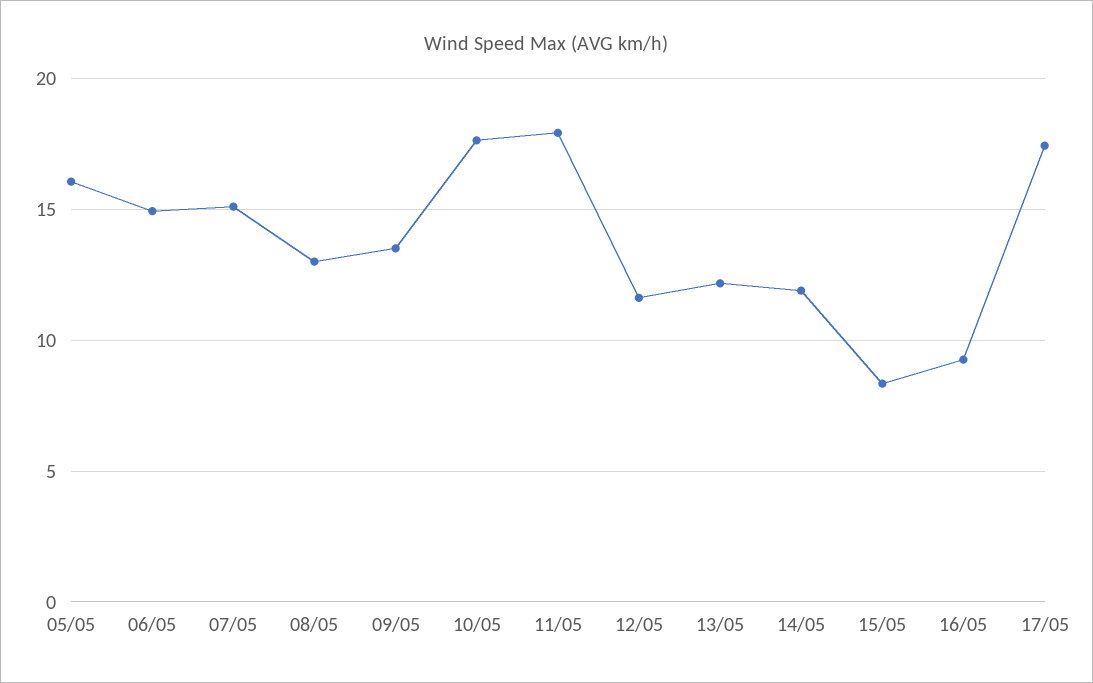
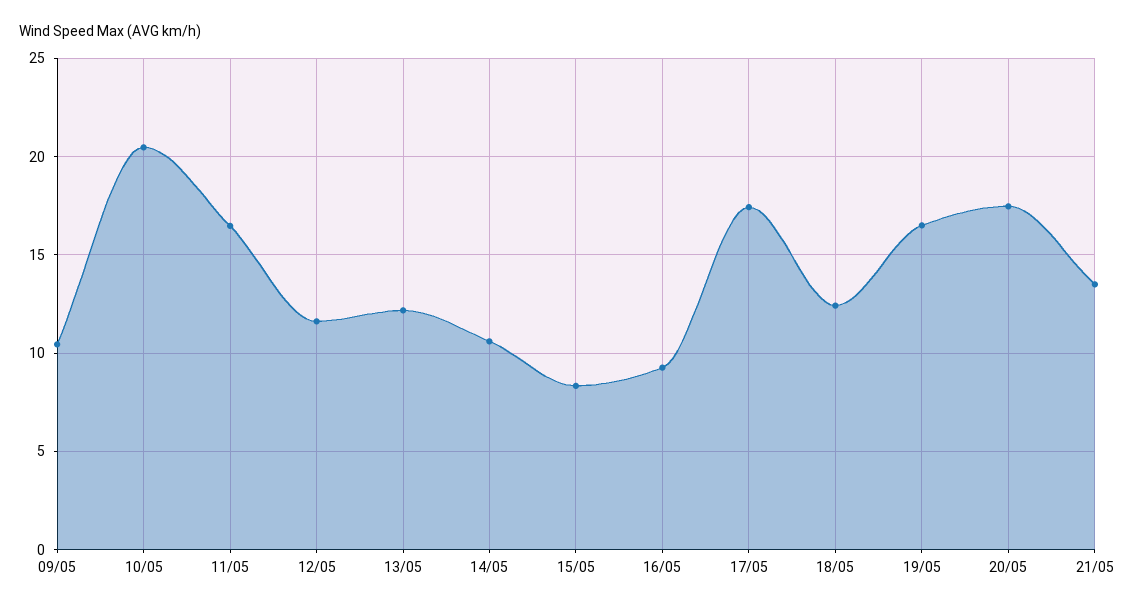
05/05: 16 -> none
06/05: 15 -> none
07/05: 15 -> none
08/05: 13 -> none
09/05: 13.5 -> 10.5
10/05: 17.5 -> 20.5
11/05: 18 -> 16.5
14/05: 12 -> 10.5
18/05: none -> 12.5
19/05: none -> 16.5
20/05: none -> 17.5
21/05: none -> 13.5

